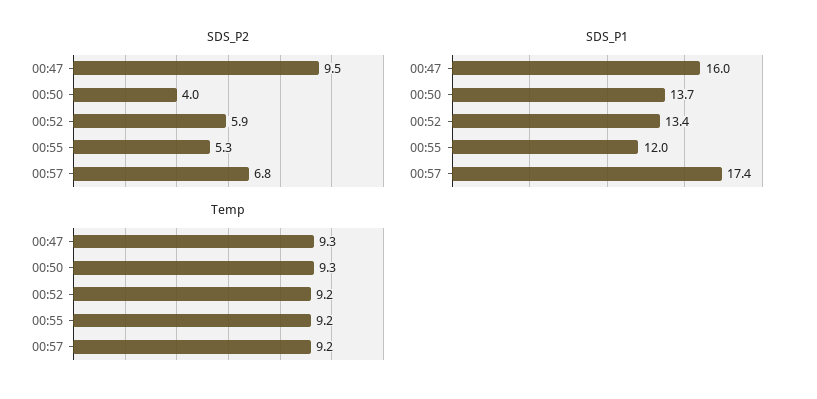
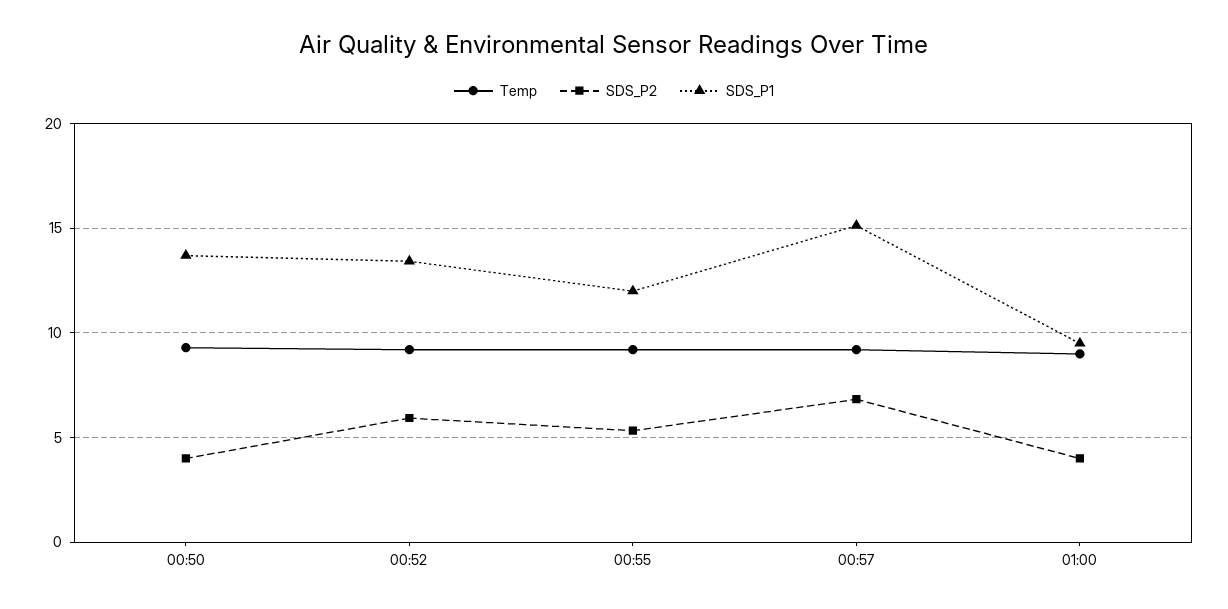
SDS_P2, 00:47: 9.5 -> none
SDS_P1, 00:47: 16 -> none
SDS_P1, 00:57: 17.4 -> 15
Temp, 00:47: 9.3 -> none
Temp, 01:00: none -> 9
SDS_P2, 01:00: none -> 4
SDS_P1, 01:00: none -> 9.5

